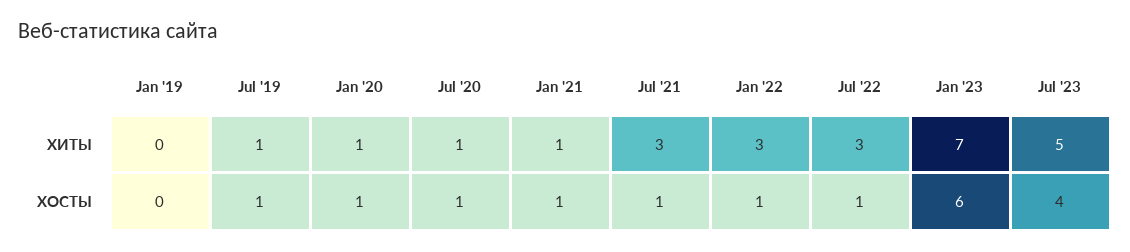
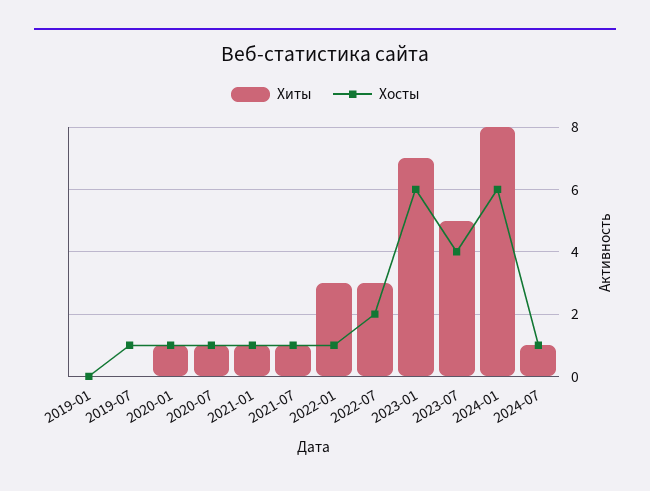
ХИТЫ, Jul '19: 1 -> 0
ХИТЫ, Jul '21: 3 -> 1
ХОСТЫ, Jul '22: 1 -> 2
ХИТЫ, 2024-01: none -> 8
ХОСТЫ, 2024-01: none -> 6
ХИТЫ, 2024-07: none -> 1
ХОСТЫ, 2024-07: none -> 1

